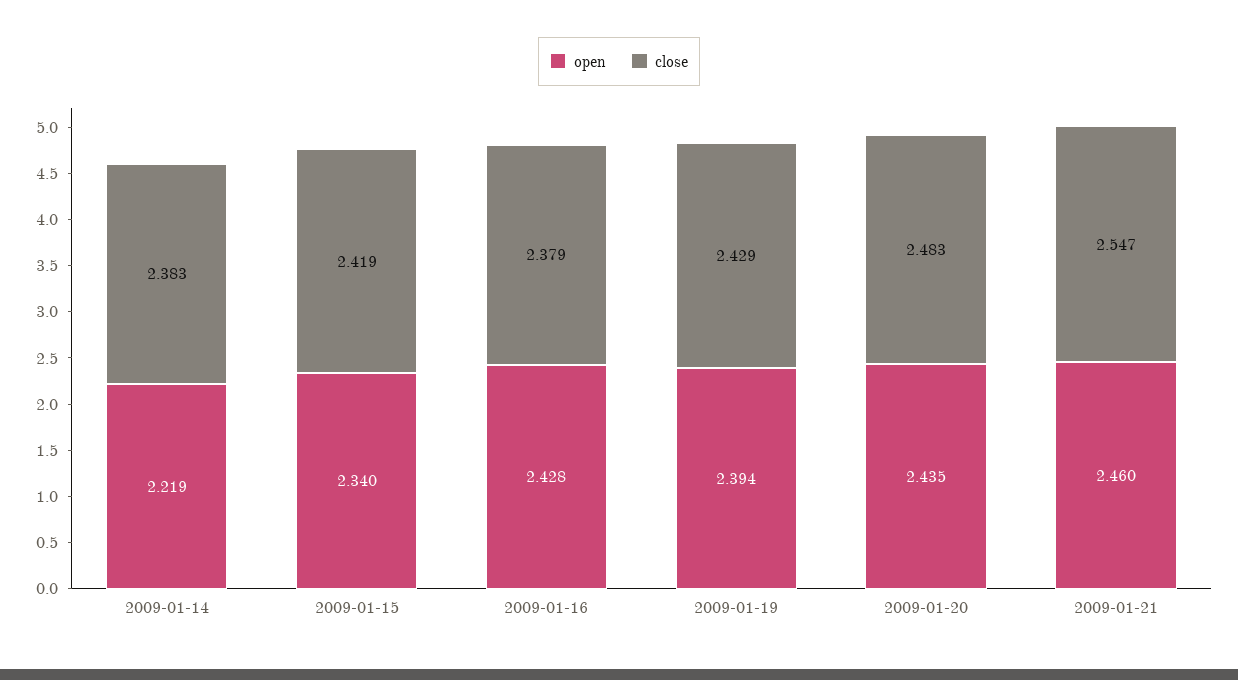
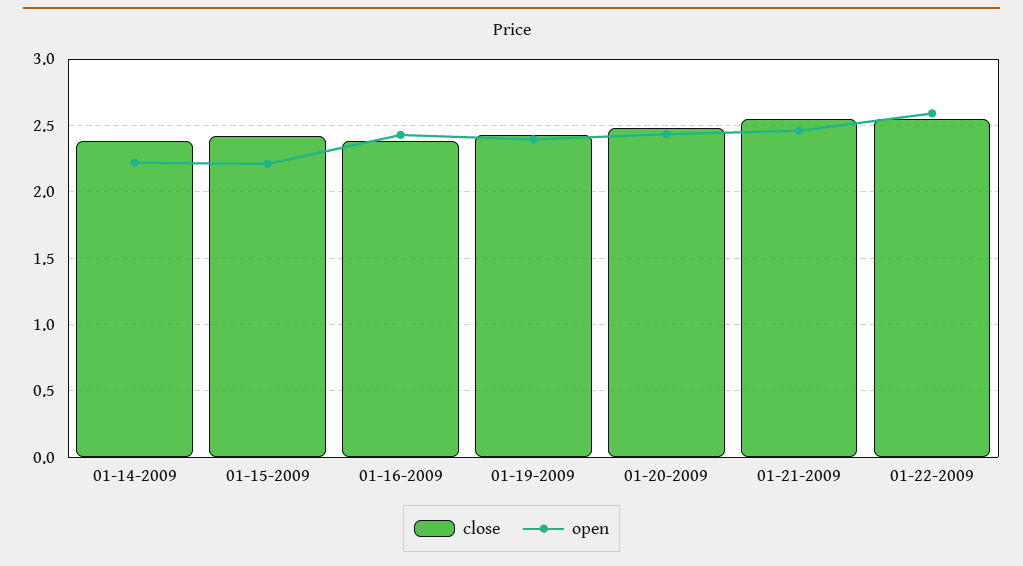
open, 2009-01-15: 2.34 -> 2.2
close, 01-22-2009: none -> 2.55
open, 01-22-2009: none -> 2.6

